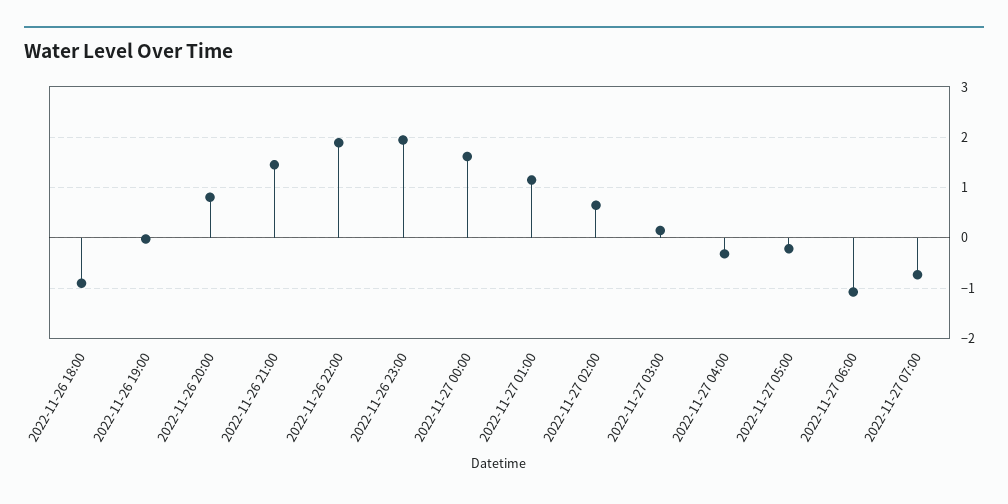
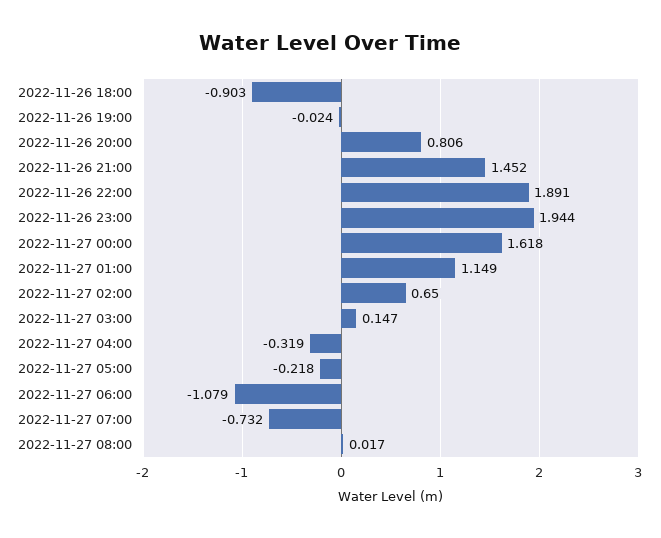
2022-11-27 08:00: none -> 0.017

